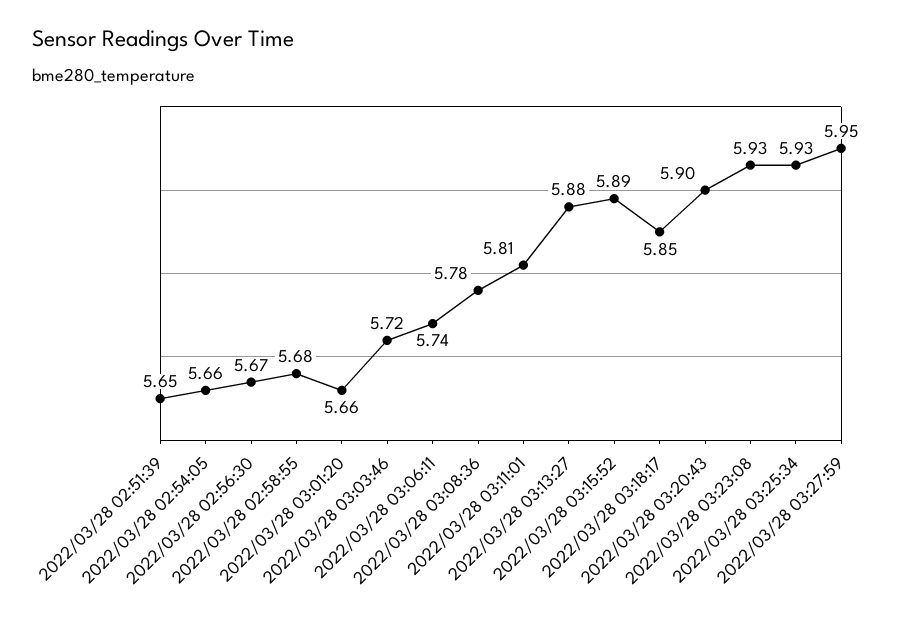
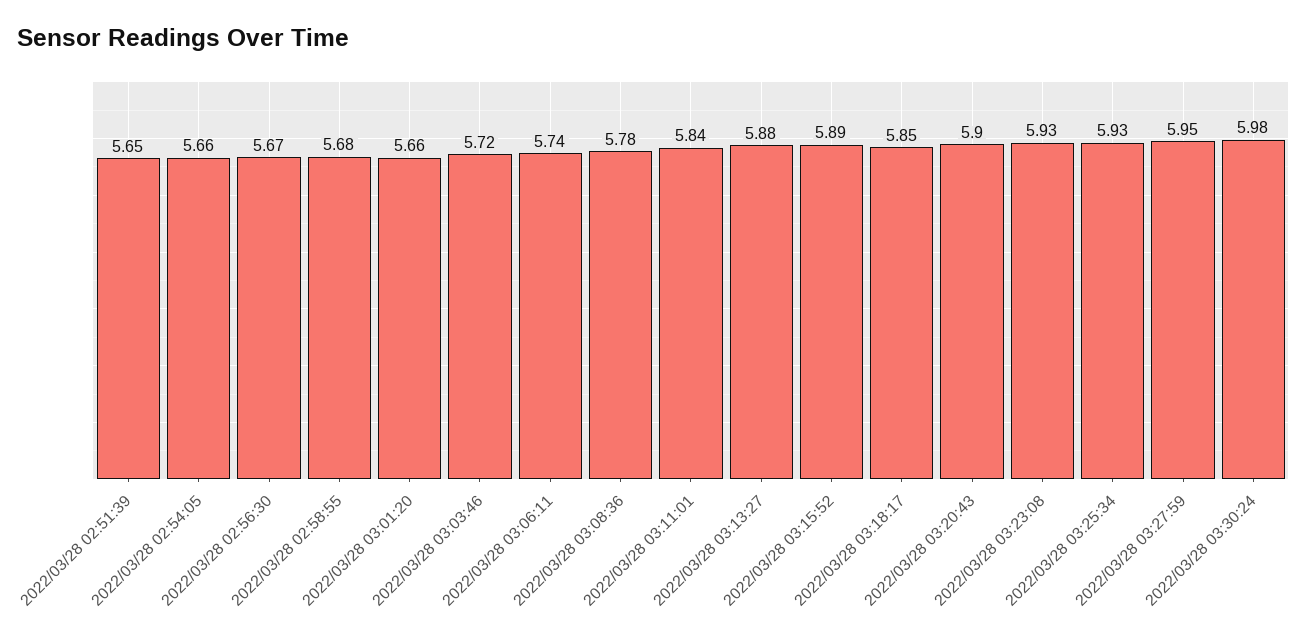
2022/03/28 03:11:01: 5.81 -> 5.84
2022/03/28 03:30:24: none -> 5.98

